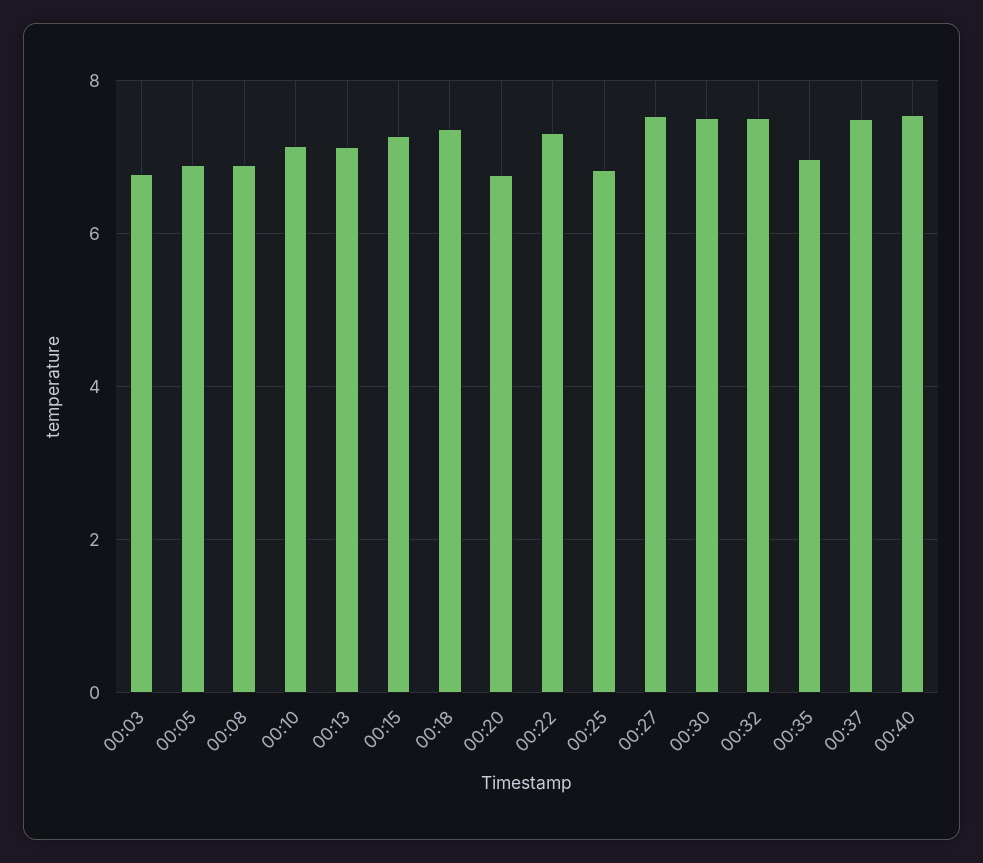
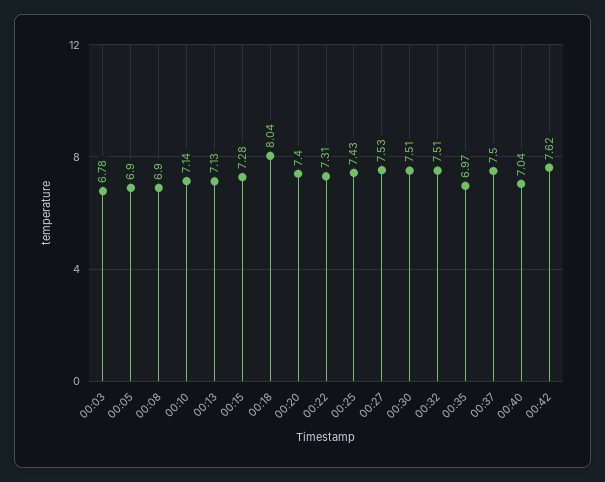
00:18: 7.4 -> 8.04
00:20: 6.8 -> 7.4
00:25: 6.8 -> 7.43
00:40: 7.6 -> 7.04
00:42: none -> 7.62

